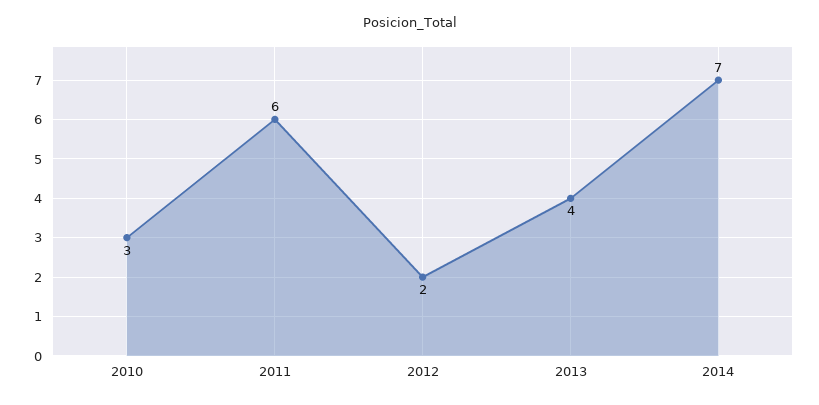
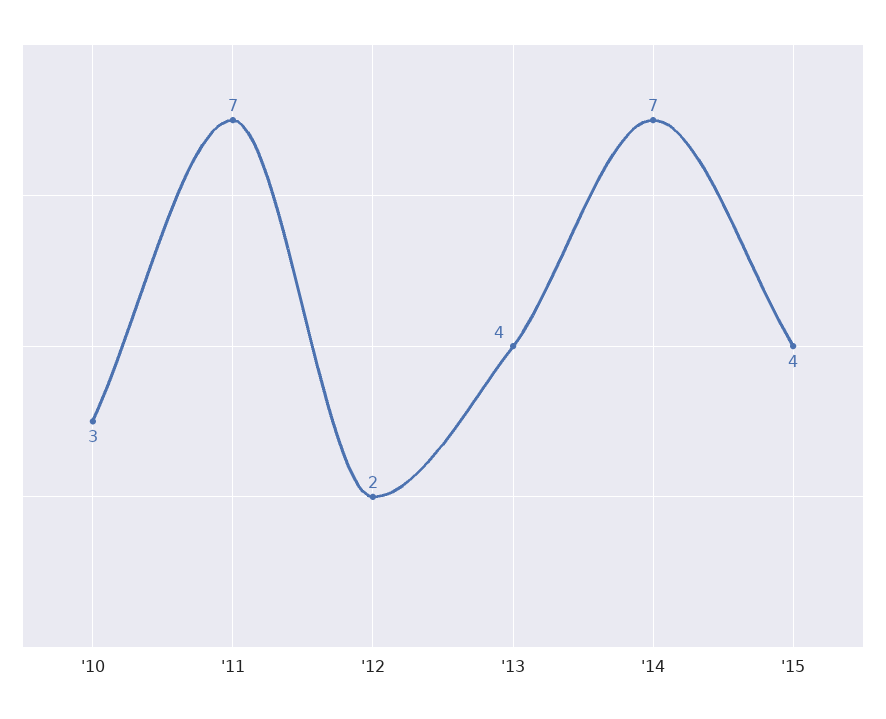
2011: 6 -> 7
'15: none -> 4

